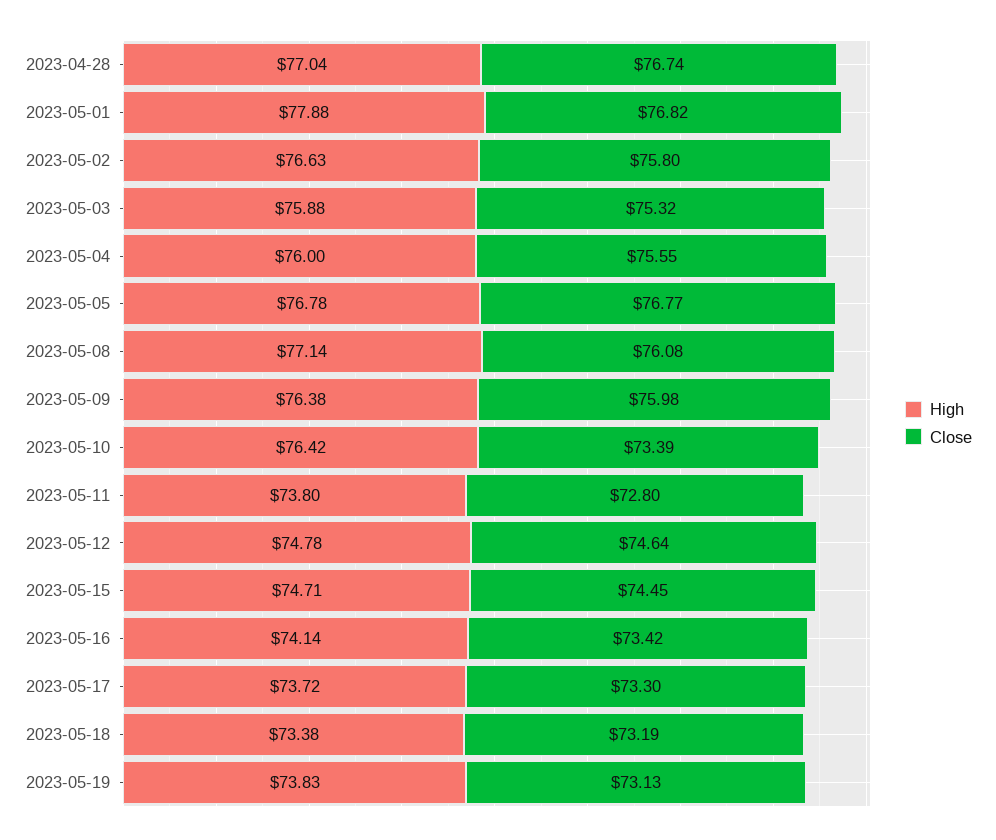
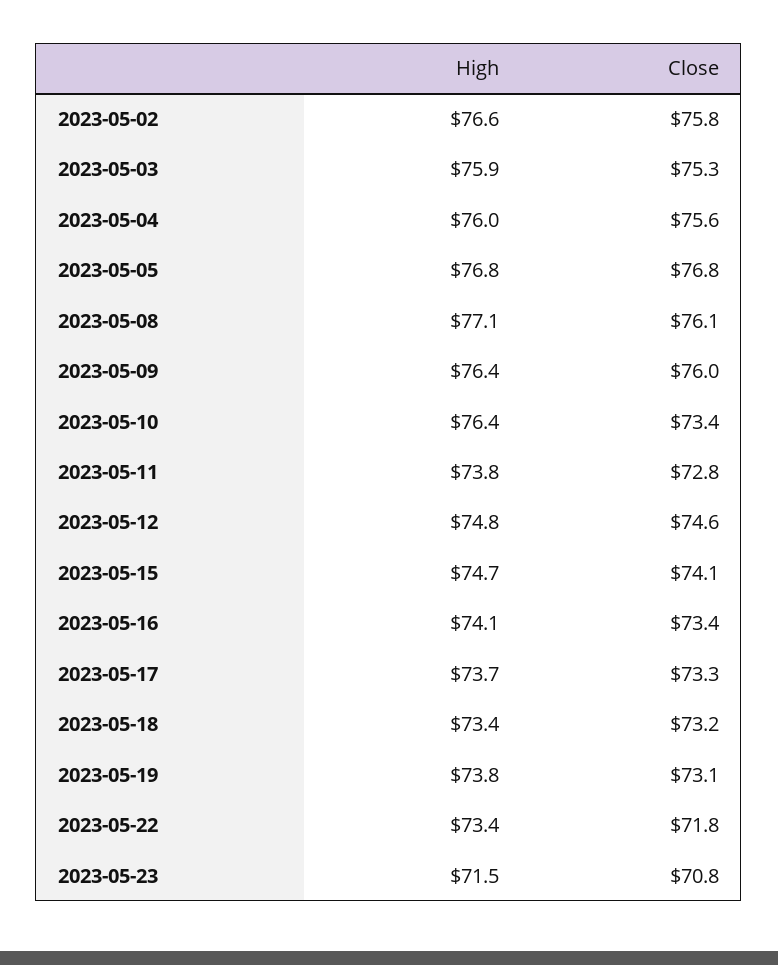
High, 2023-04-28: 77.04 -> none
Close, 2023-04-28: 76.74 -> none
High, 2023-05-01: 77.88 -> none
Close, 2023-05-01: 76.82 -> none
Close, 2023-05-15: 74.45 -> 74.1
High, 2023-05-22: none -> 73.4
Close, 2023-05-22: none -> 71.8
High, 2023-05-23: none -> 71.5
Close, 2023-05-23: none -> 70.8

